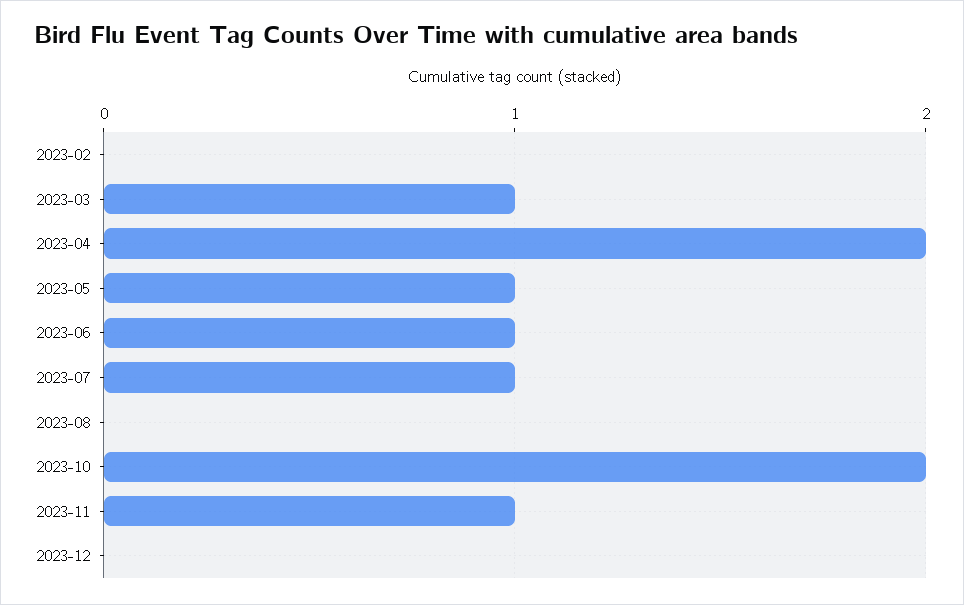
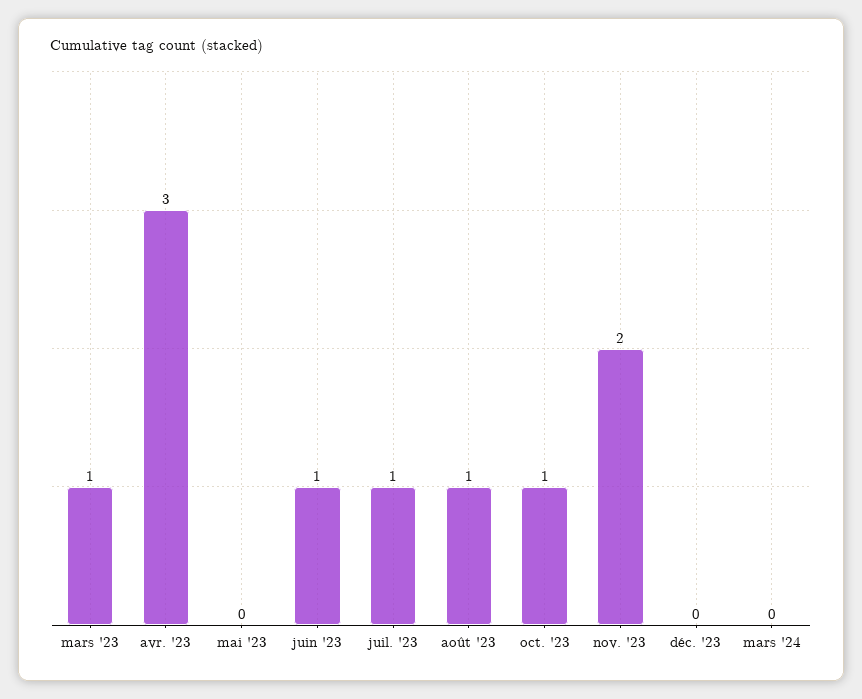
2023-02: 0 -> none
2023-04: 2 -> 3
2023-05: 1 -> 0
2023-08: 0 -> 1
2023-10: 2 -> 1
2023-11: 1 -> 2
mars '24: none -> 0

